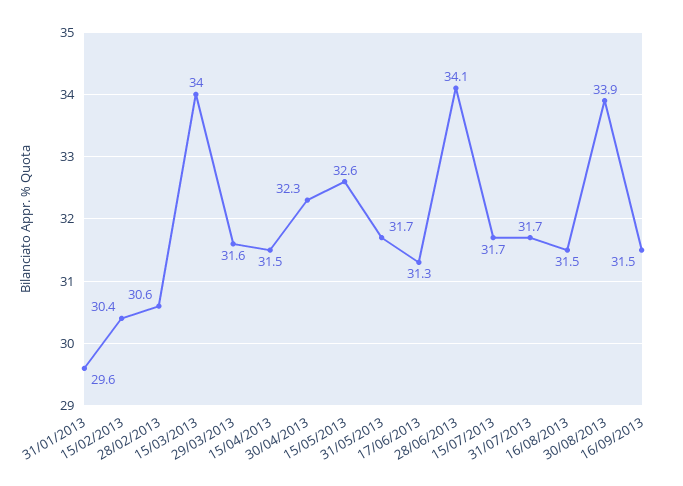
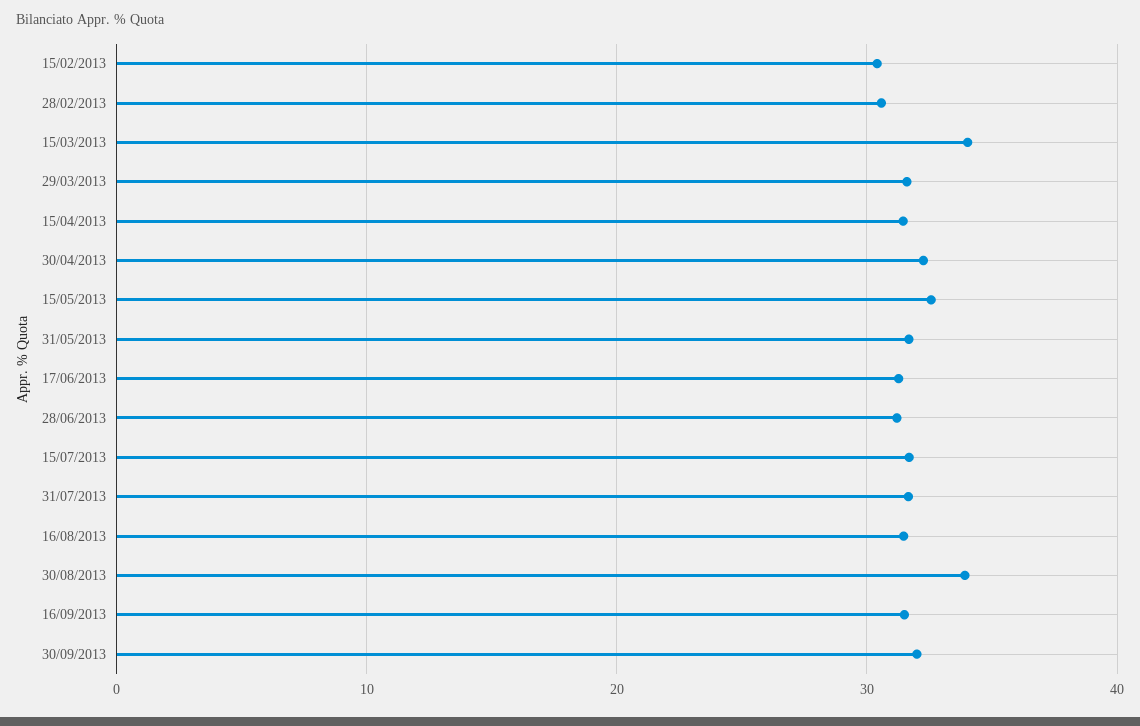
31/01/2013: 29.6 -> none
28/06/2013: 34.1 -> 31
30/09/2013: none -> 32

